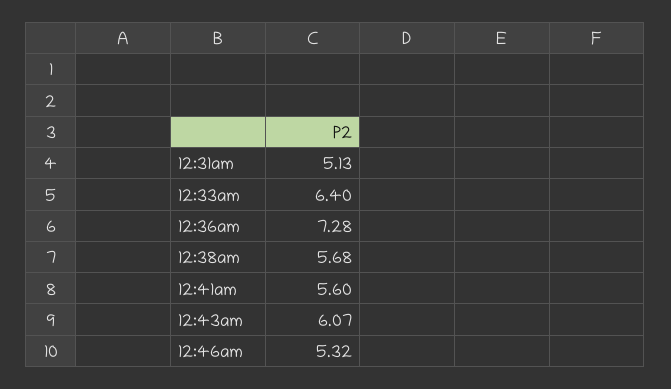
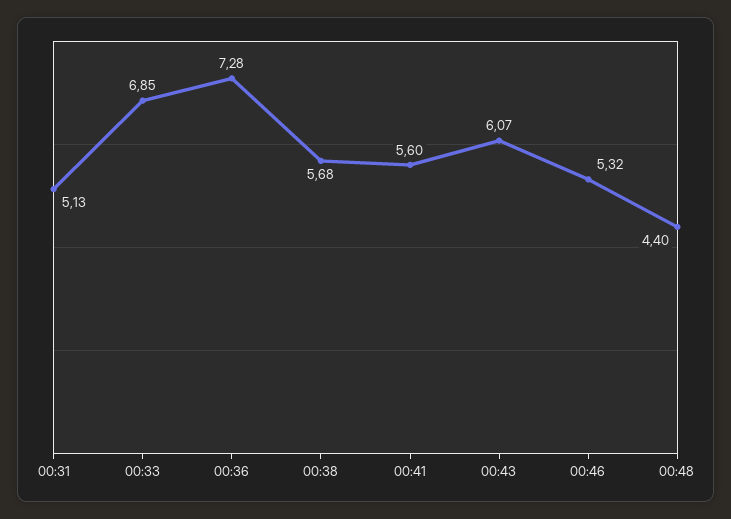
12:33am: 6.4 -> 6.85
00:48: none -> 4.4

